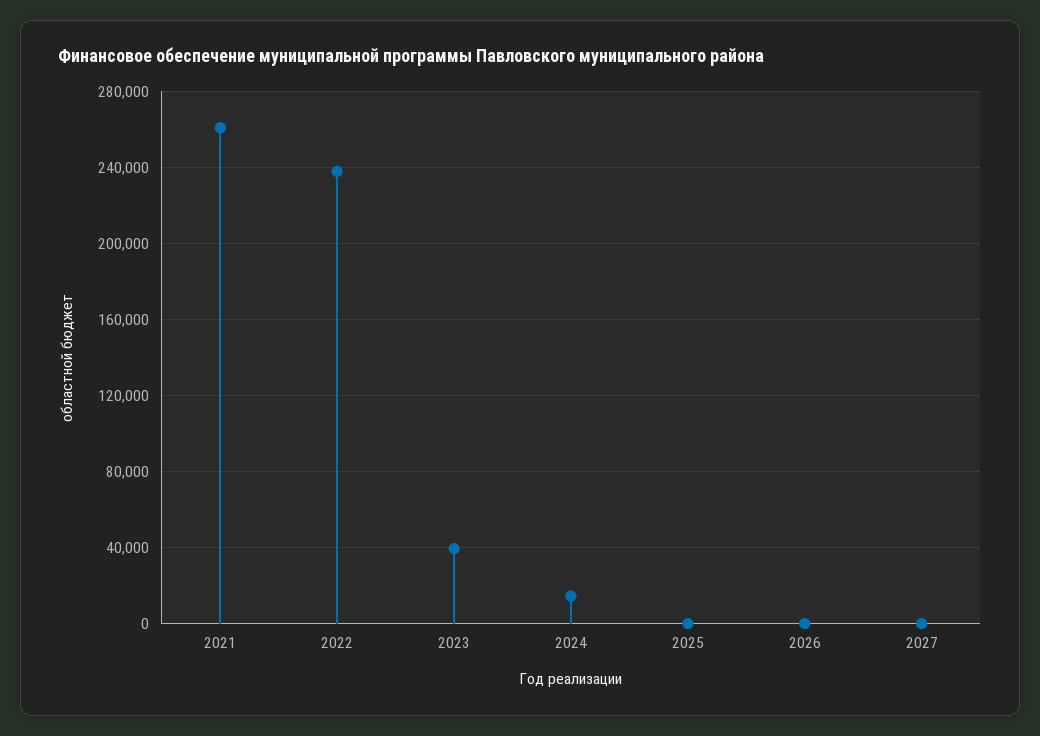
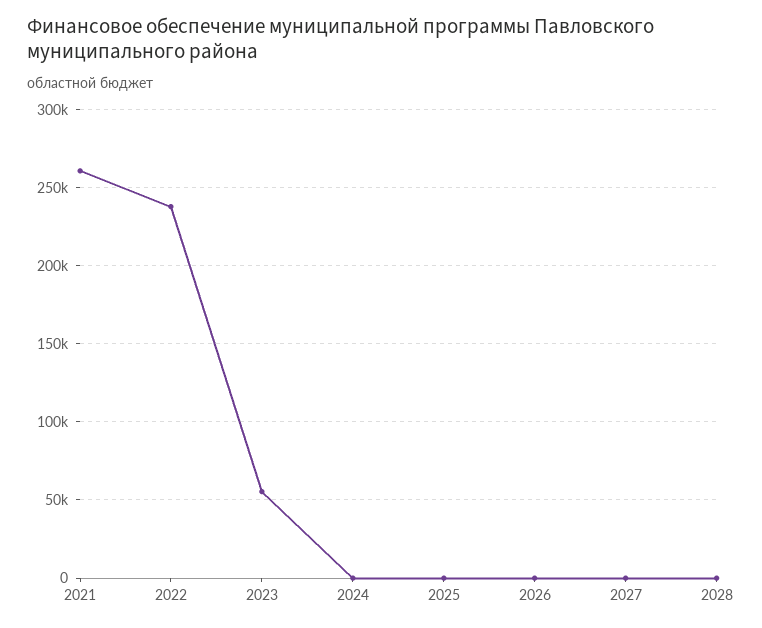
2023: 40000 -> 55000
2024: 15000 -> 0
2028: none -> 0

